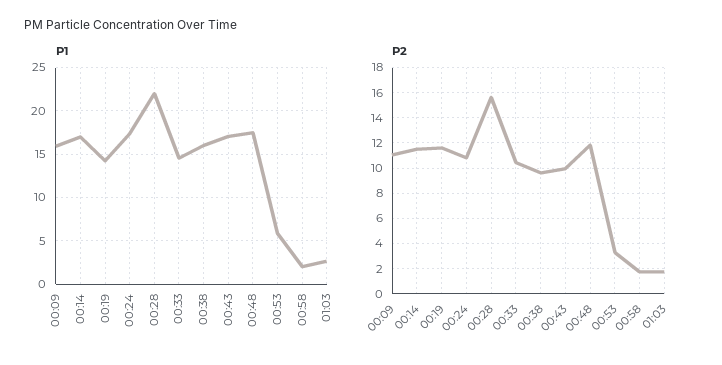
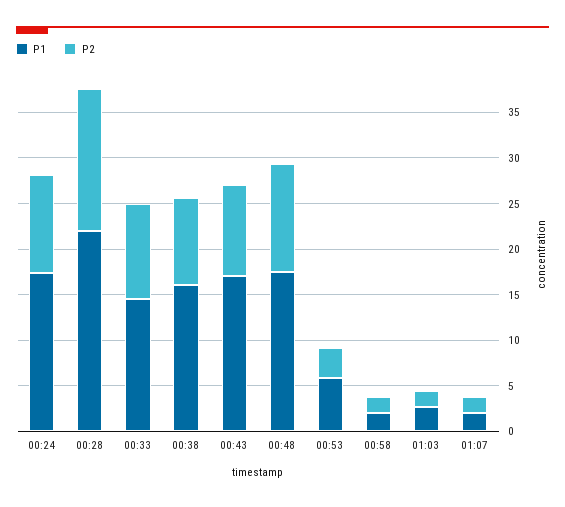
P1, 00:09: 16 -> none
P1, 00:14: 17 -> none
P1, 00:19: 14 -> none
P2, 00:09: 11 -> none
P2, 00:14: 11.5 -> none
P2, 00:19: 11.5 -> none
P1, 01:07: none -> 2
P2, 01:07: none -> 2

